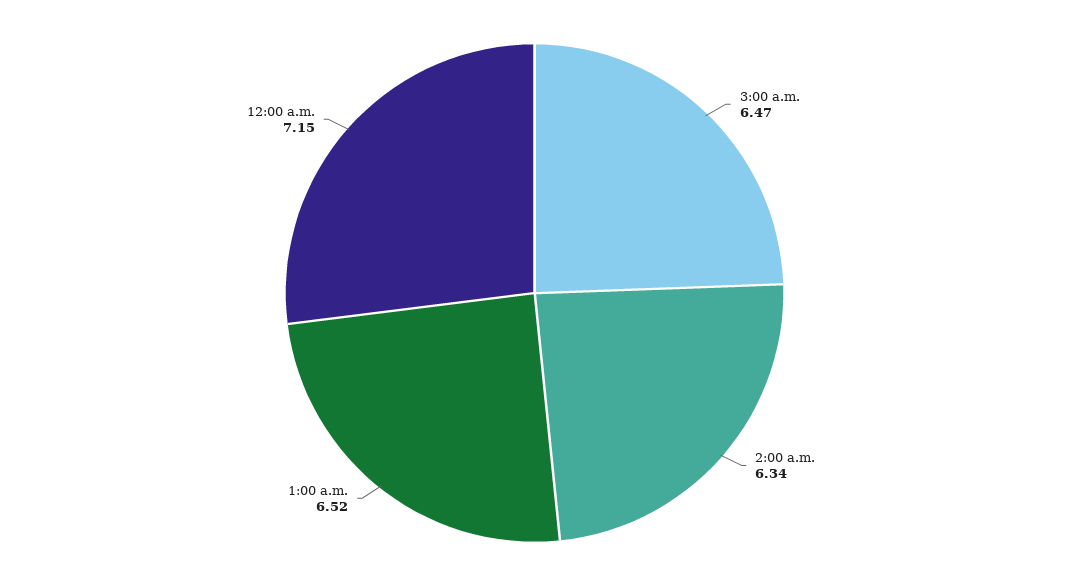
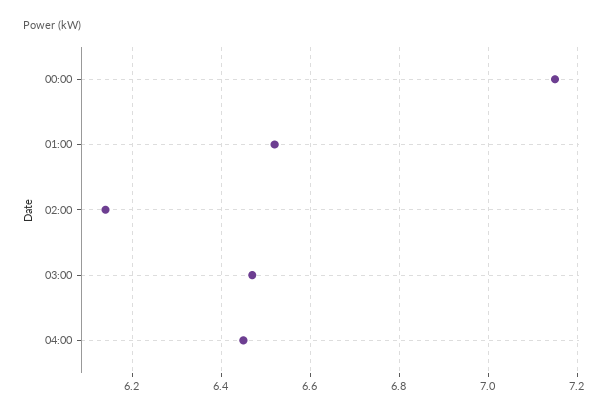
2:00 a.m.: 6.34 -> 6.15
04:00: none -> 6.45

